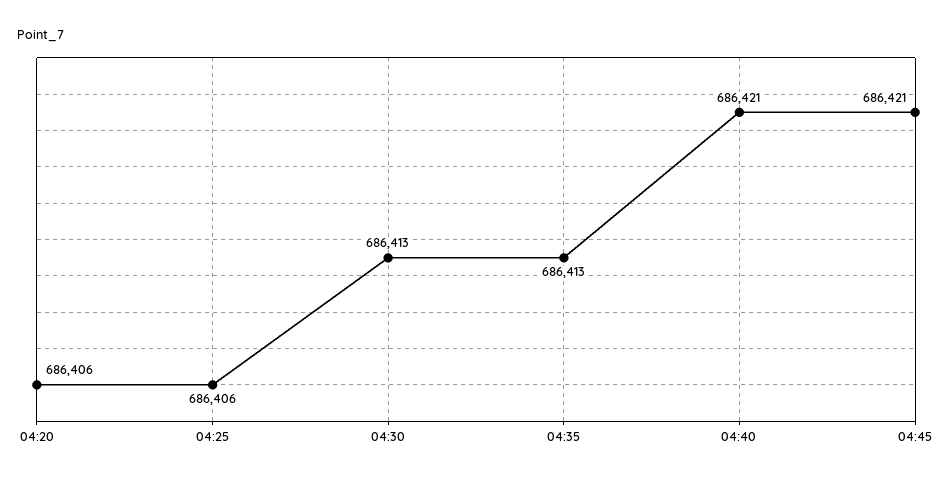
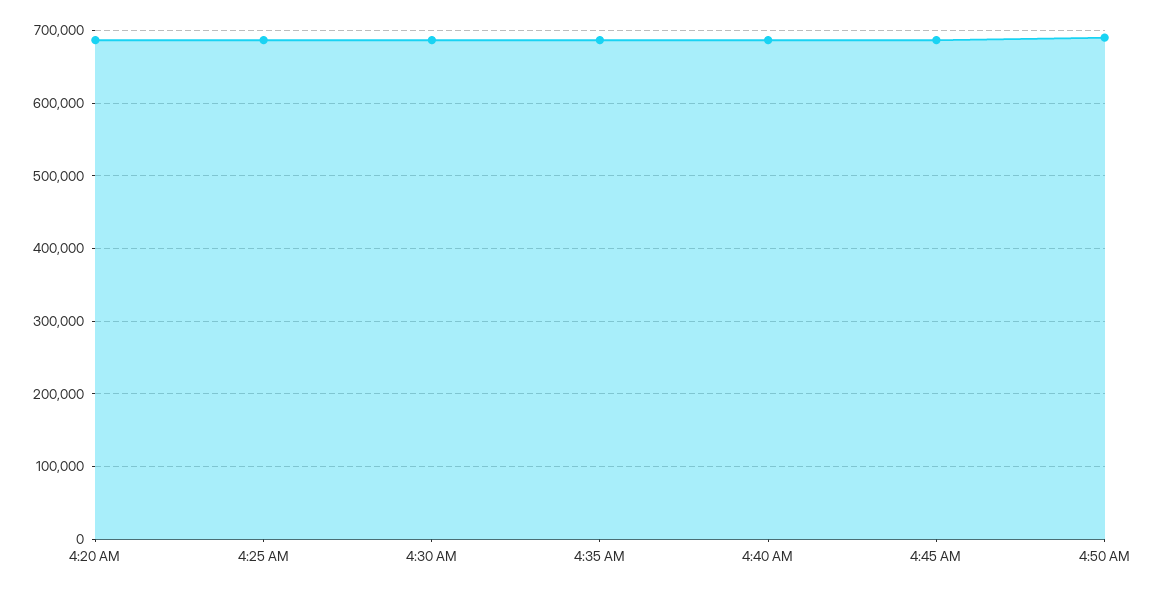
4:50 AM: none -> 690000

